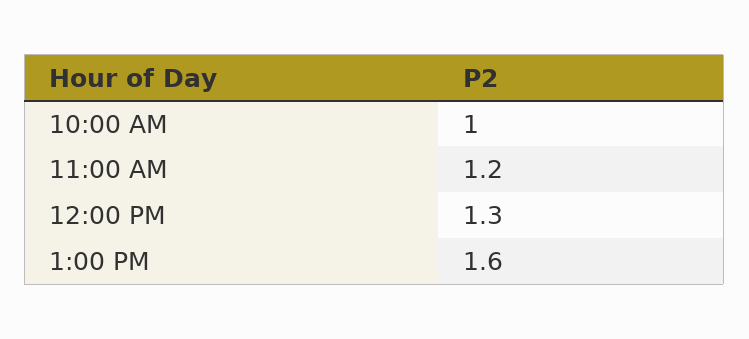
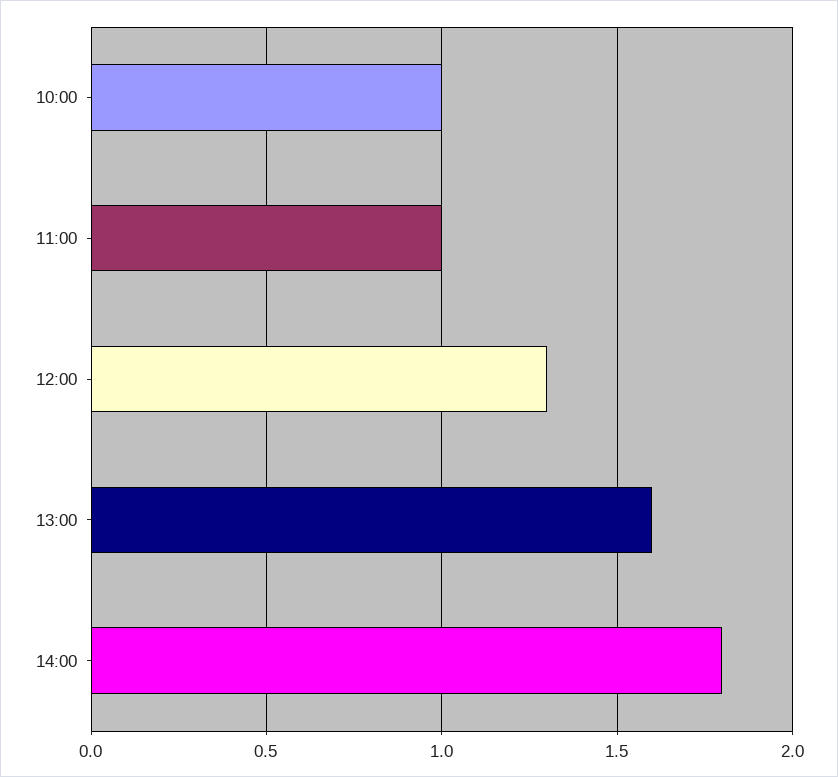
11:00 AM: 1.2 -> 1
14:00: none -> 1.8

